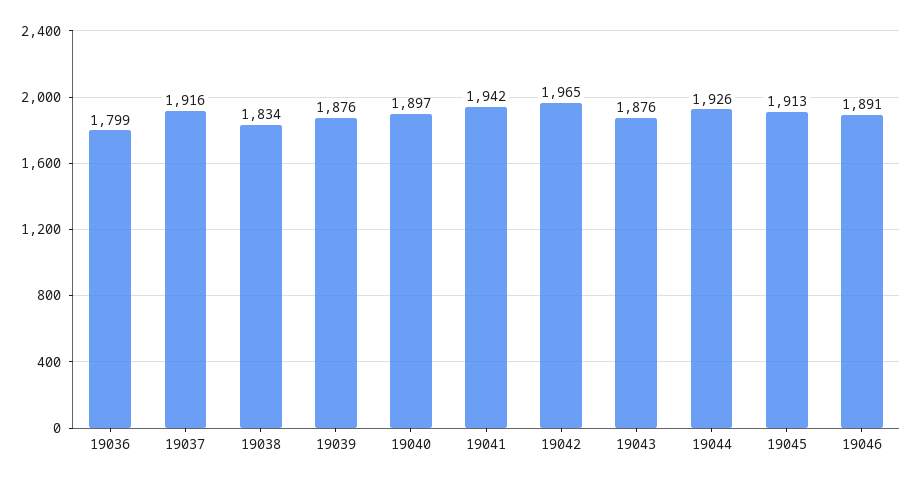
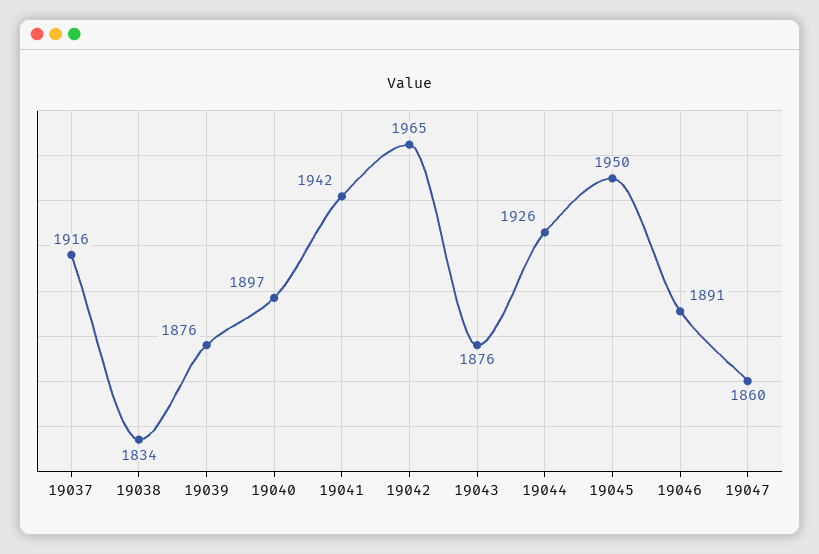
19036: 1799 -> none
19045: 1913 -> 1950
19047: none -> 1860

